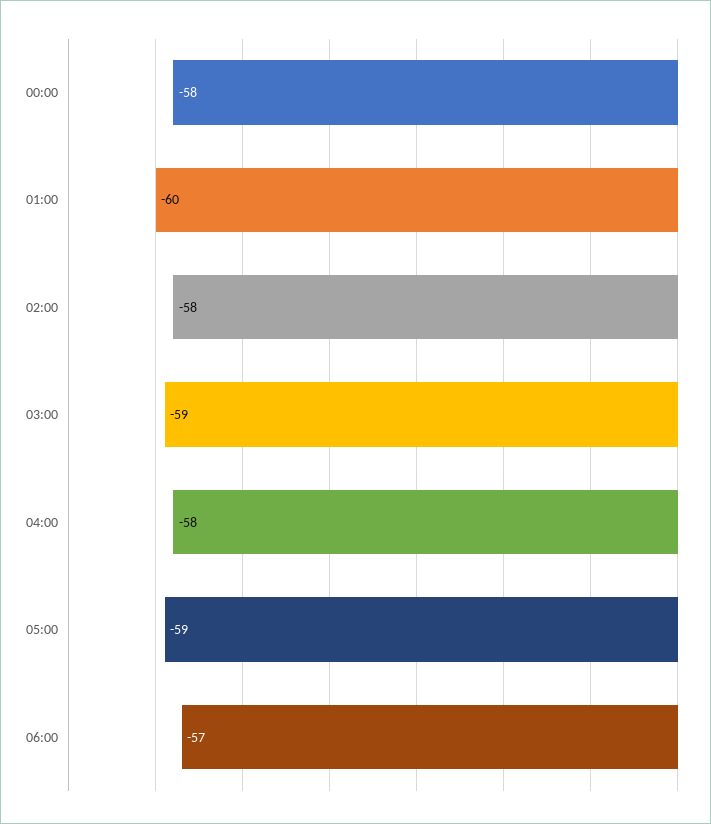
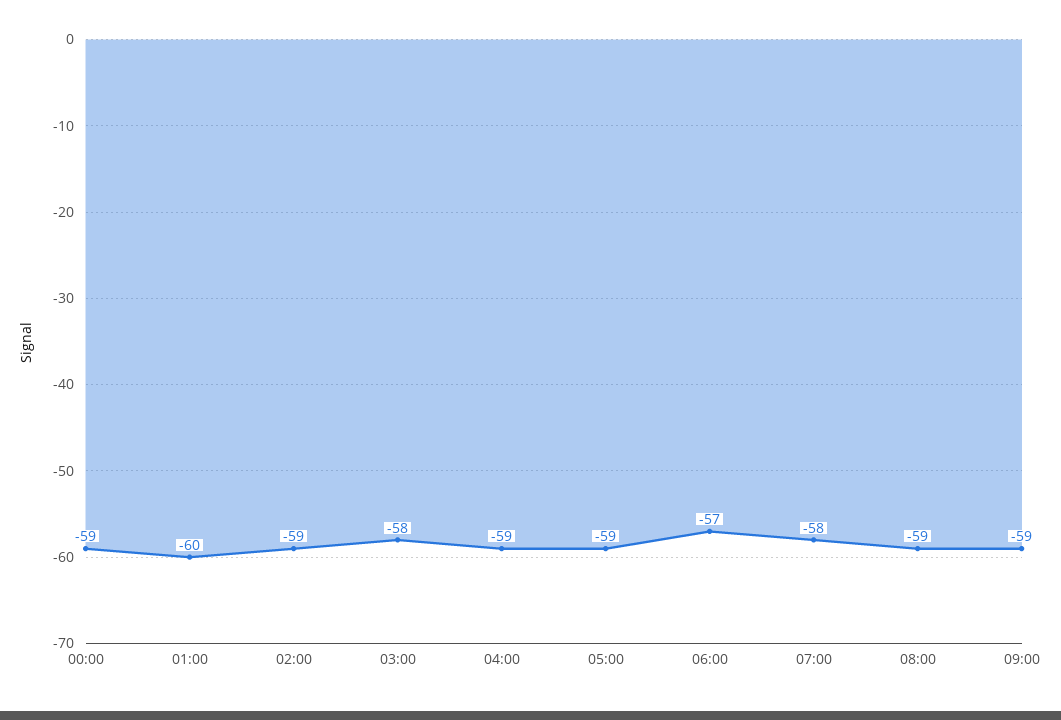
00:00: -58 -> -59
02:00: -58 -> -59
03:00: -59 -> -58
04:00: -58 -> -59
07:00: none -> -58
08:00: none -> -59
09:00: none -> -59

